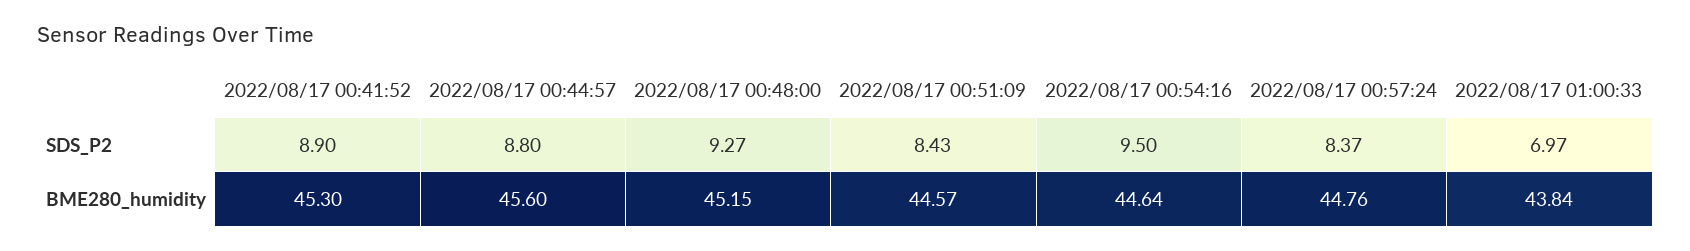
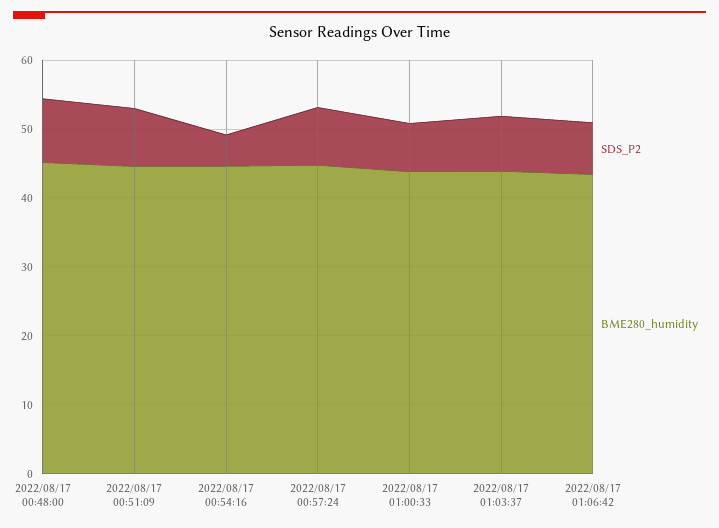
SDS_P2, 2022/08/17 00:41:52: 8.9 -> none
SDS_P2, 2022/08/17 00:44:57: 8.8 -> none
SDS_P2, 2022/08/17 00:54:16: 9.5 -> 4
BME280_humidity, 2022/08/17 00:41:52: 45.3 -> none
BME280_humidity, 2022/08/17 00:44:57: 45.6 -> none
SDS_P2, 2022/08/17 01:03:37: none -> 8
BME280_humidity, 2022/08/17 01:03:37: none -> 44
SDS_P2, 2022/08/17 01:06:42: none -> 8
BME280_humidity, 2022/08/17 01:06:42: none -> 44

